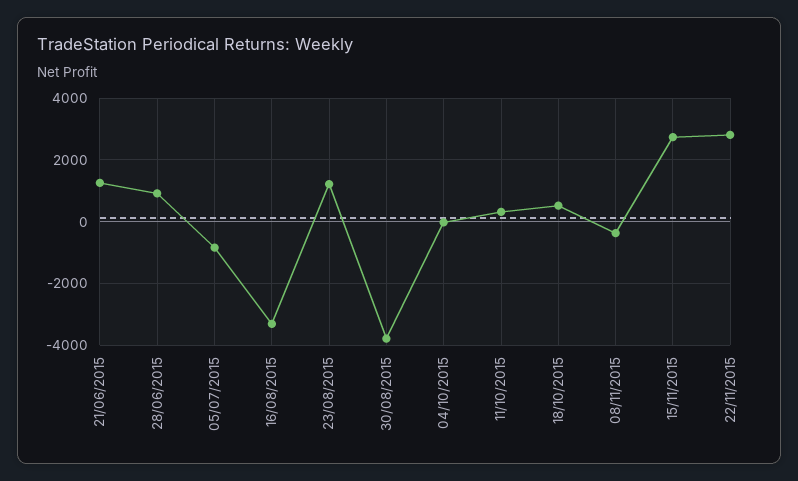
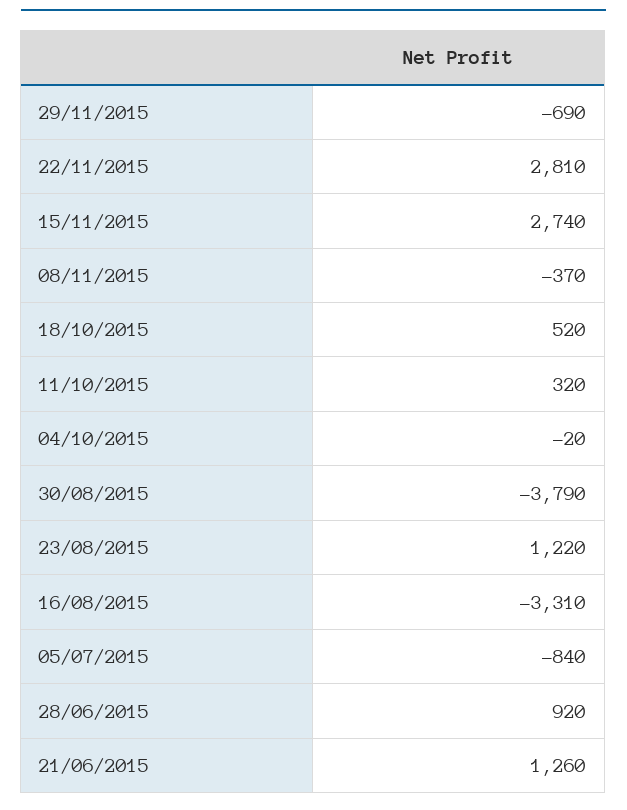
29/11/2015: none -> -690

